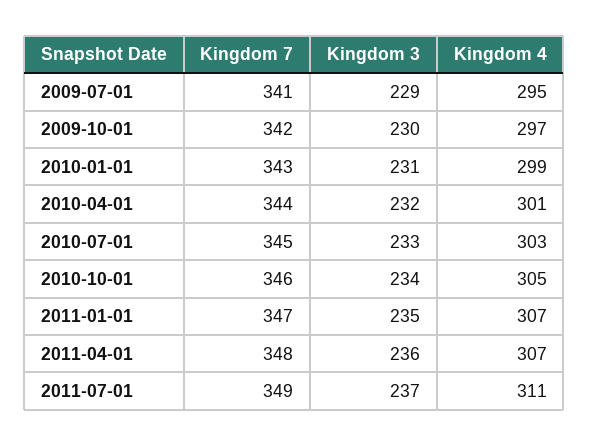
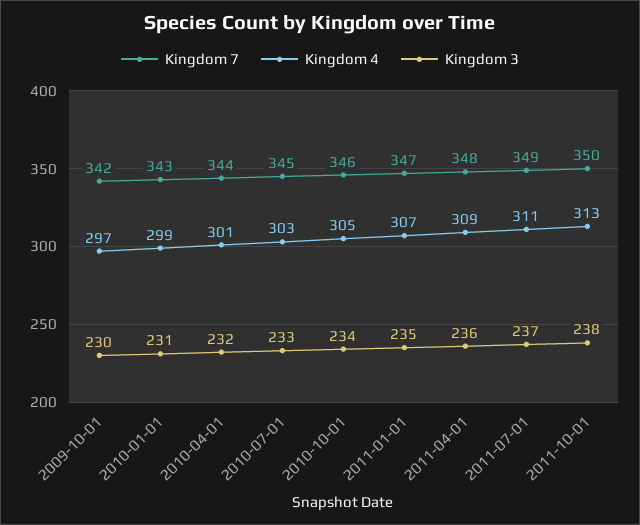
Kingdom 7, 2009-07-01: 341 -> none
Kingdom 3, 2009-07-01: 229 -> none
Kingdom 4, 2009-07-01: 295 -> none
Kingdom 4, 2011-04-01: 307 -> 309
Kingdom 7, 2011-10-01: none -> 350
Kingdom 4, 2011-10-01: none -> 313
Kingdom 3, 2011-10-01: none -> 238

